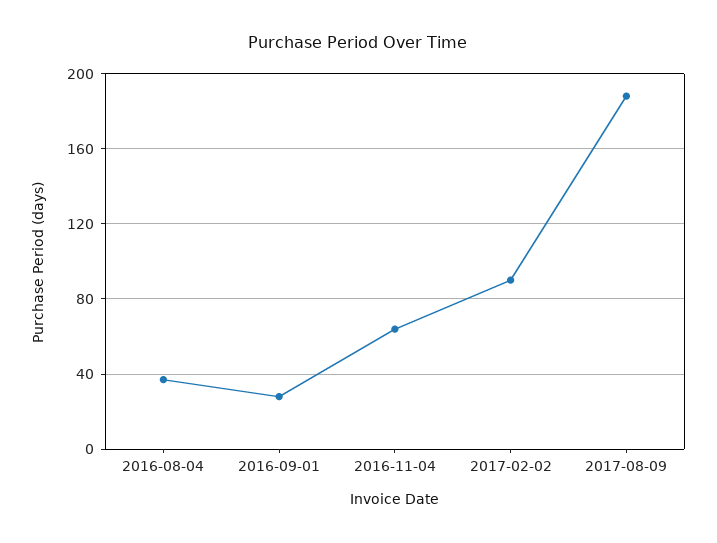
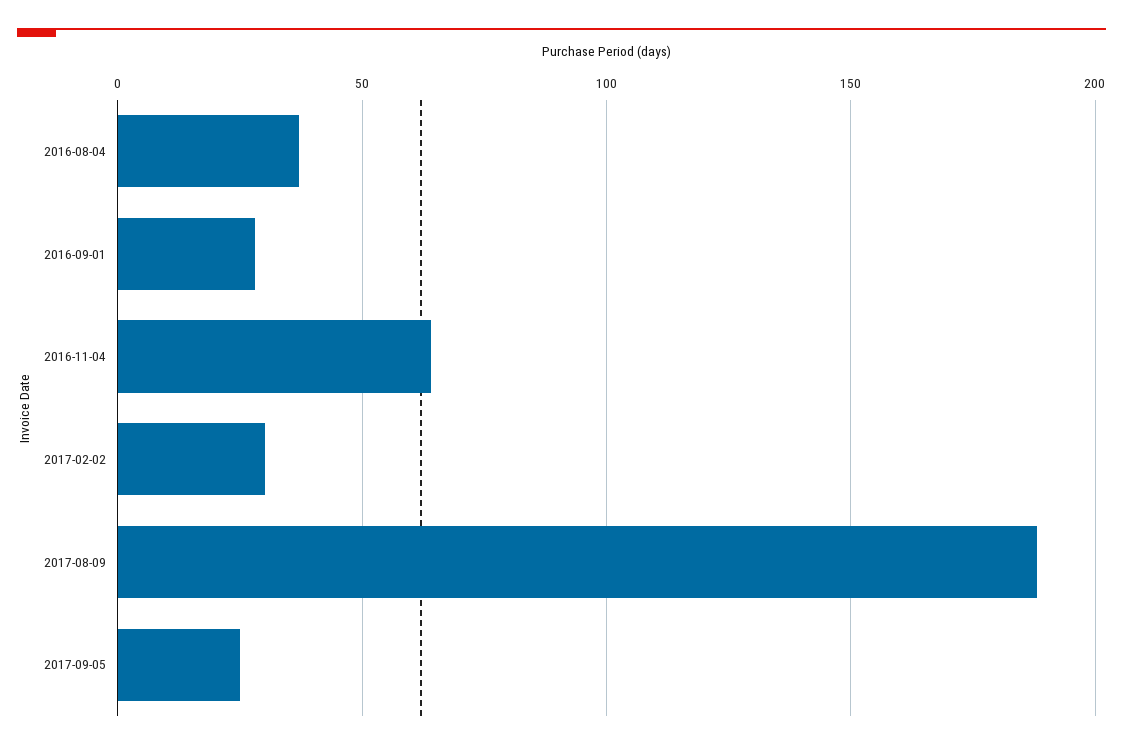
2017-02-02: 90 -> 30
2017-09-05: none -> 25

